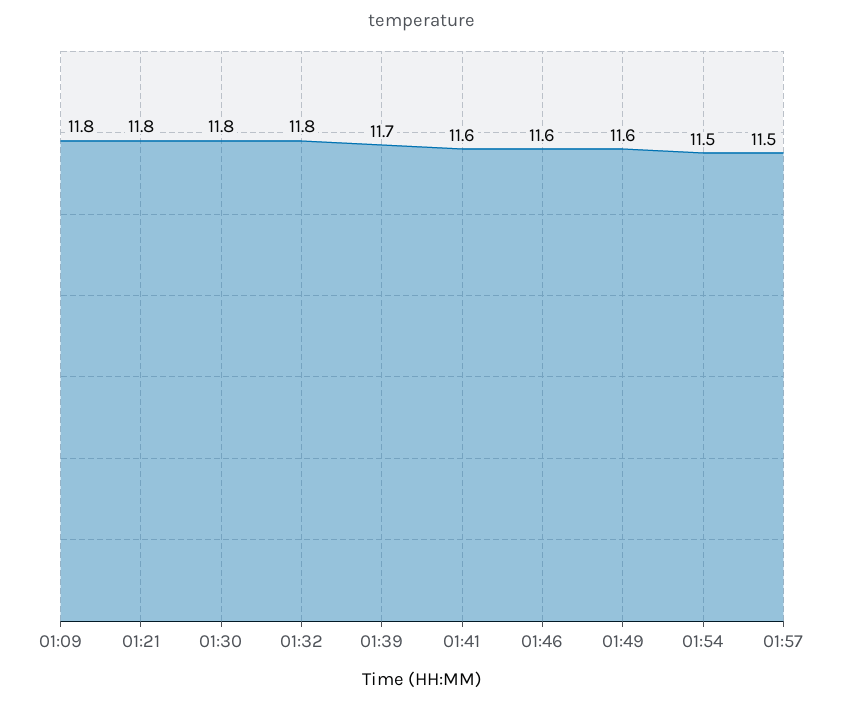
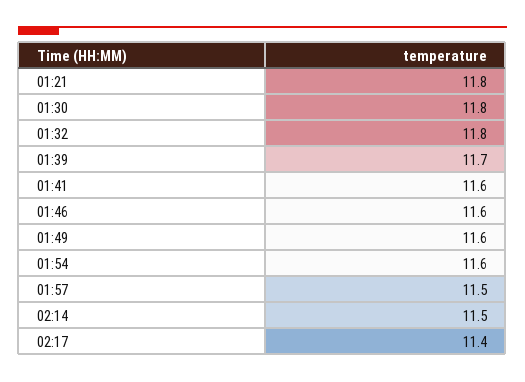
01:09: 11.8 -> none
01:54: 11.5 -> 11.6
02:14: none -> 11.5
02:17: none -> 11.4

